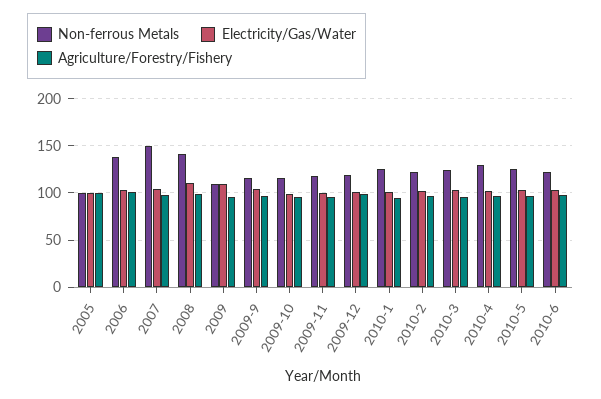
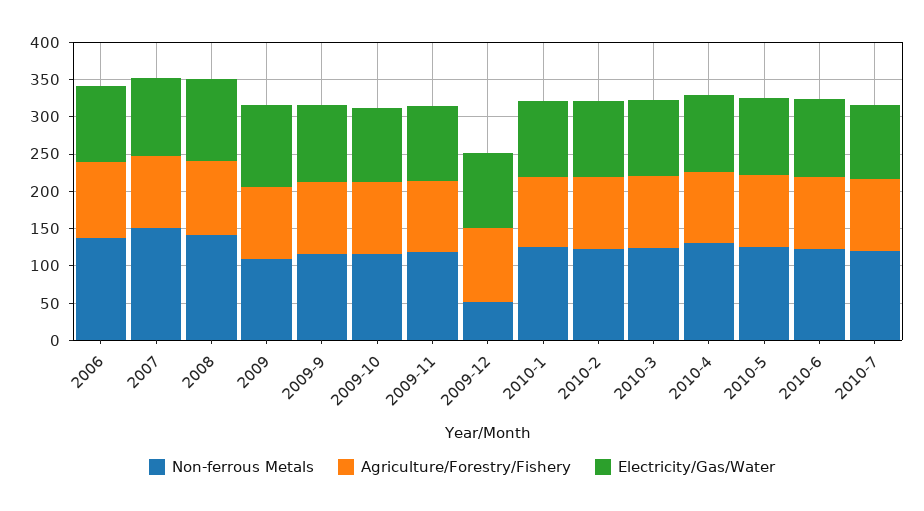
Non-ferrous Metals, 2005: 100 -> none
Electricity/Gas/Water, 2005: 100 -> none
Agriculture/Forestry/Fishery, 2005: 100 -> none
Non-ferrous Metals, 2009-12: 120 -> 50
Non-ferrous Metals, 2010-7: none -> 125
Agriculture/Forestry/Fishery, 2010-7: none -> 100
Electricity/Gas/Water, 2010-7: none -> 100

